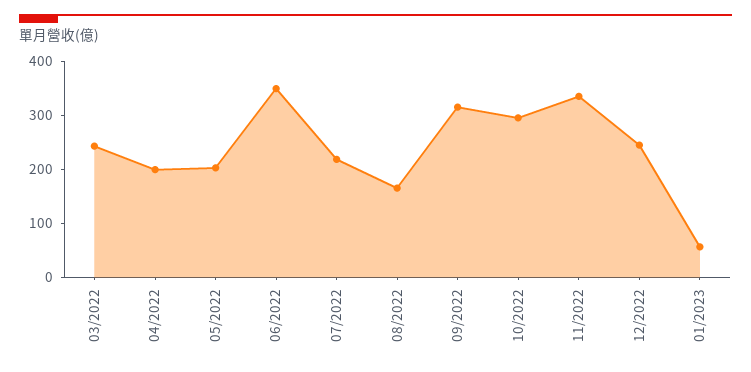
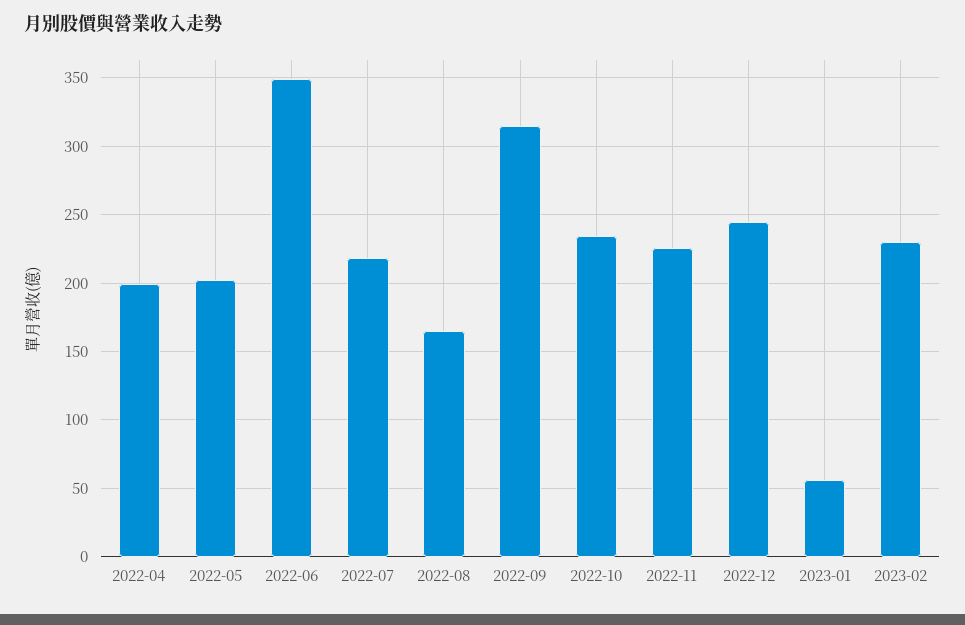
03/2022: 240 -> none
10/2022: 300 -> 235
11/2022: 340 -> 225
2023-02: none -> 230

